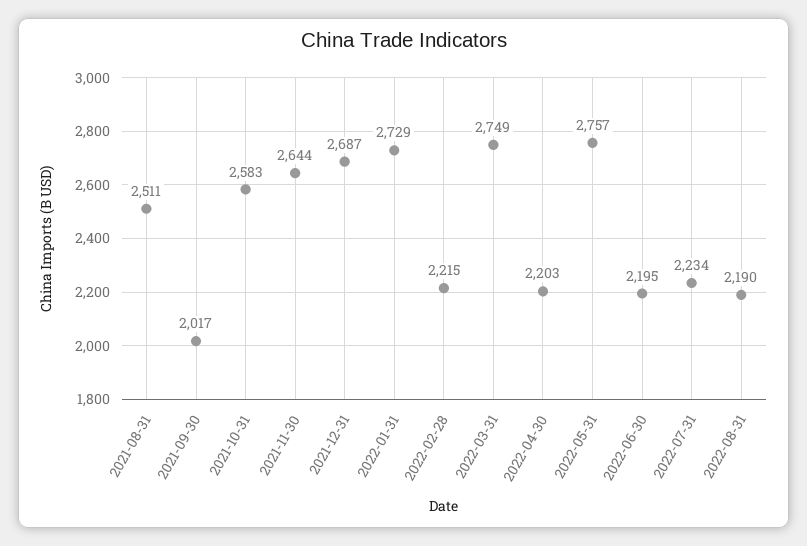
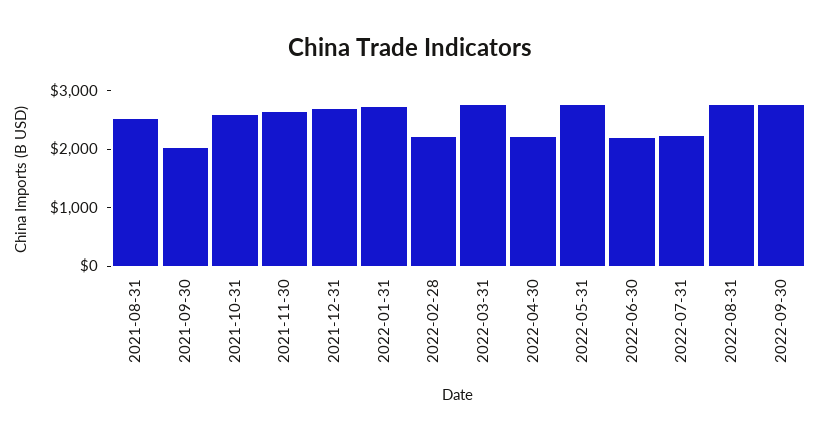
2022-08-31: 2190 -> 2800
2022-09-30: none -> 2800

